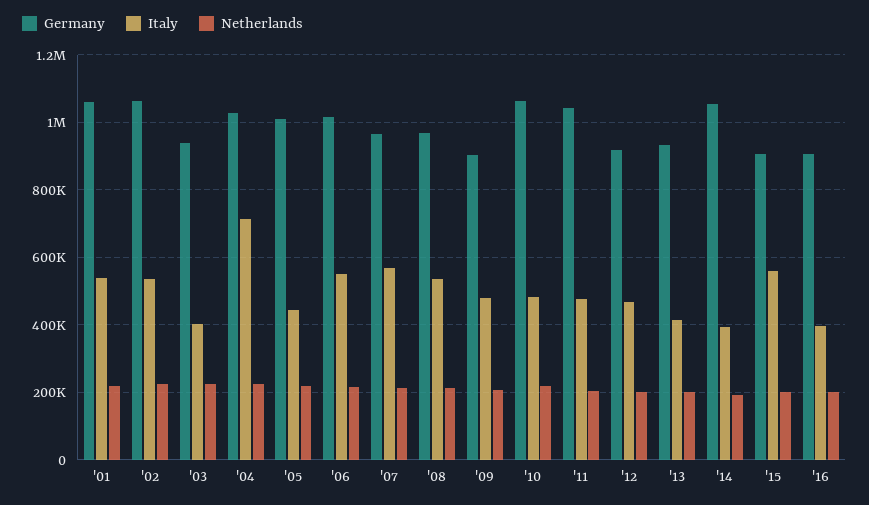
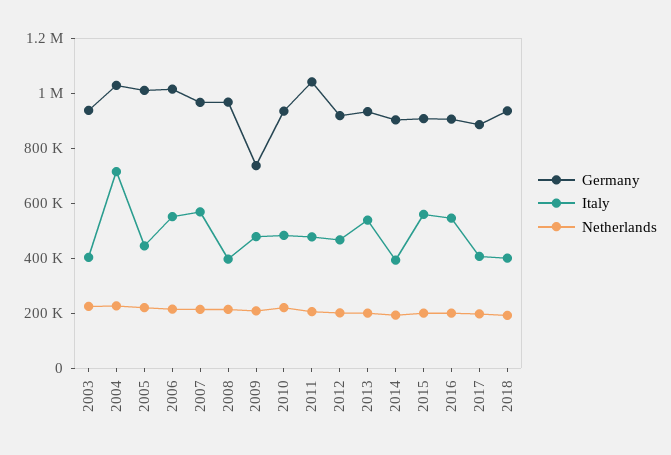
Germany, '01: 1060000 -> none
Italy, '01: 540000 -> none
Netherlands, '01: 220000 -> none
Germany, '02: 1060000 -> none
Italy, '02: 540000 -> none
Netherlands, '02: 220000 -> none
Italy, '08: 540000 -> 400000
Germany, '09: 900000 -> 750000
Germany, '10: 1060000 -> 950000
Italy, '13: 420000 -> 550000
Germany, '14: 1060000 -> 900000
Italy, '16: 400000 -> 550000
Germany, 2017: none -> 900000
Italy, 2017: none -> 400000
Netherlands, 2017: none -> 200000
Germany, 2018: none -> 950000
Italy, 2018: none -> 400000
Netherlands, 2018: none -> 200000

